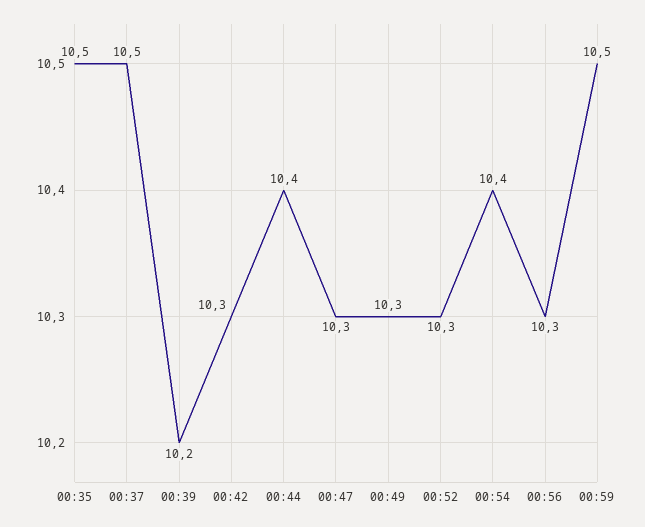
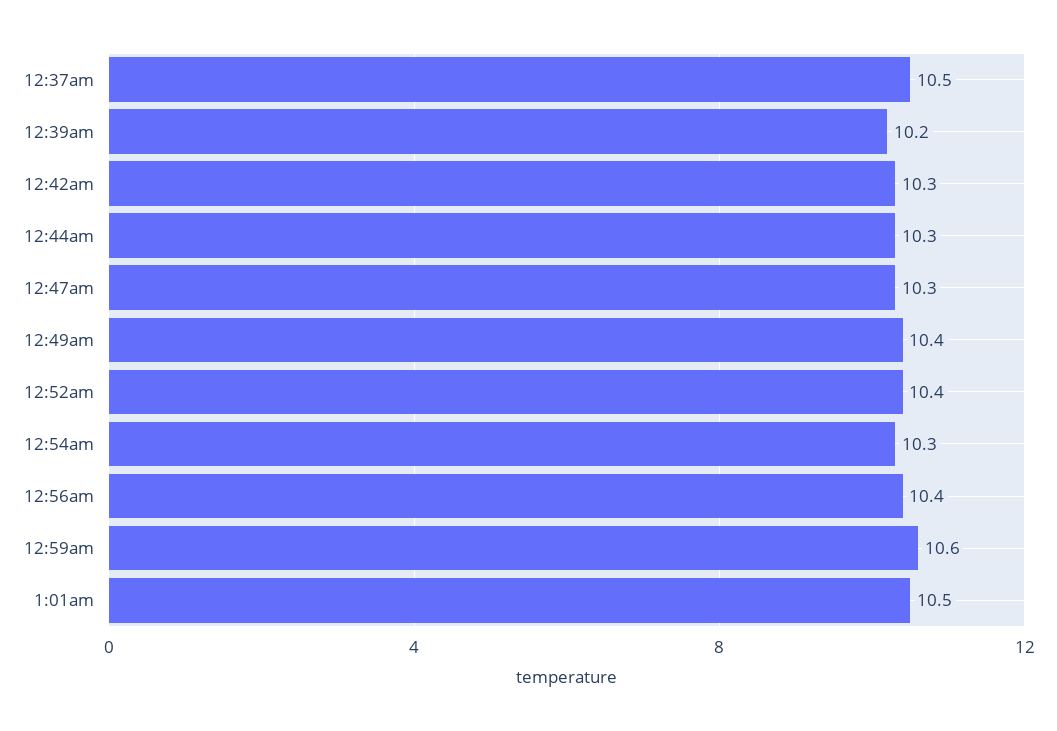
00:35: 10.5 -> none
00:44: 10.4 -> 10.3
00:49: 10.3 -> 10.4
00:52: 10.3 -> 10.4
00:54: 10.4 -> 10.3
00:56: 10.3 -> 10.4
00:59: 10.5 -> 10.6
1:01am: none -> 10.5

